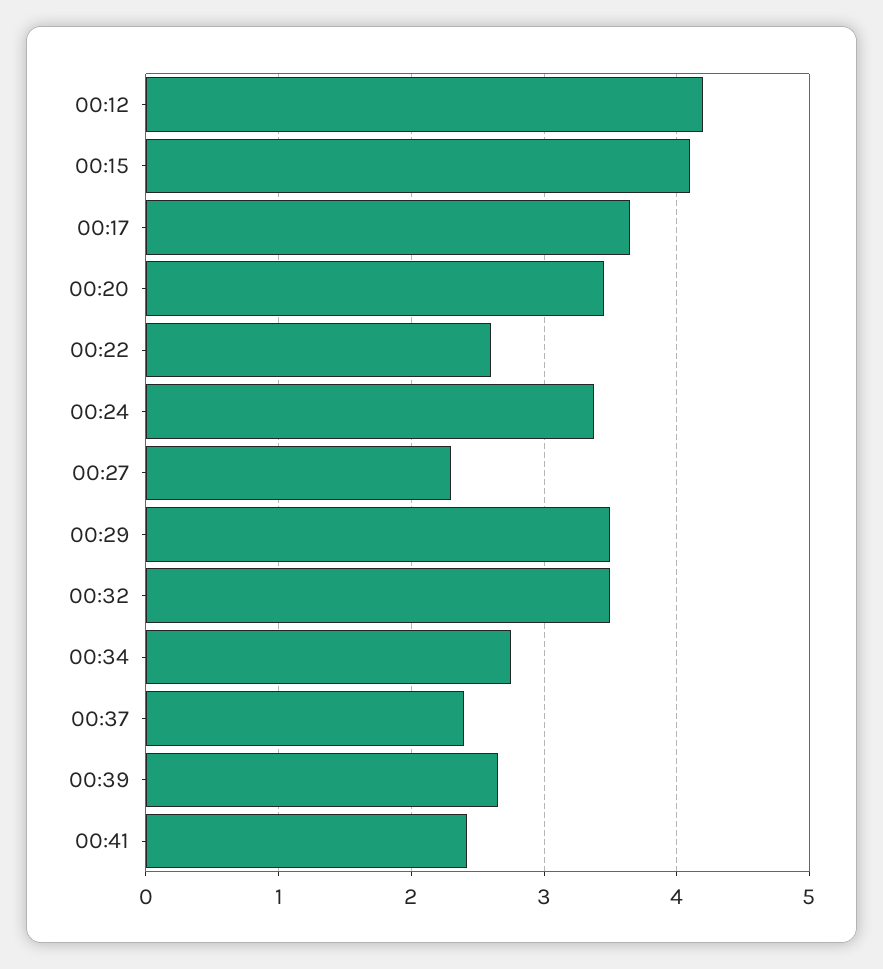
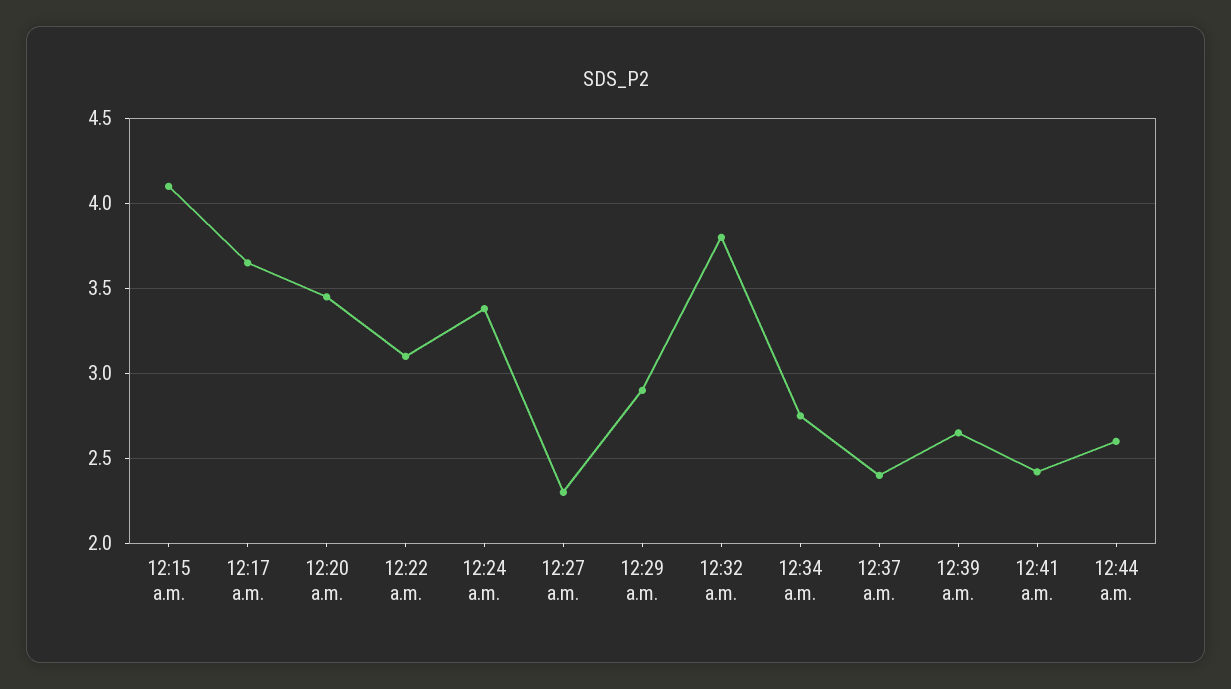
00:12: 4.2 -> none
00:22: 2.6 -> 3.1
00:29: 3.5 -> 2.9
00:32: 3.5 -> 3.8
12:44 a.m.: none -> 2.6

